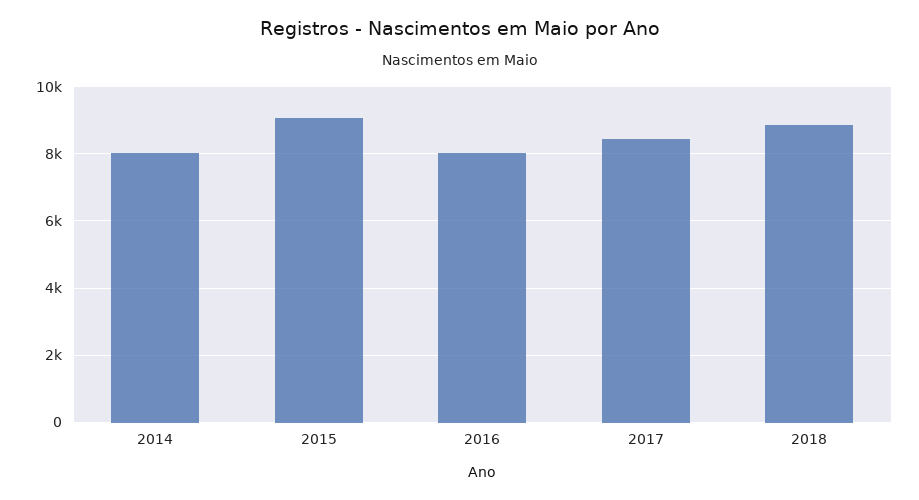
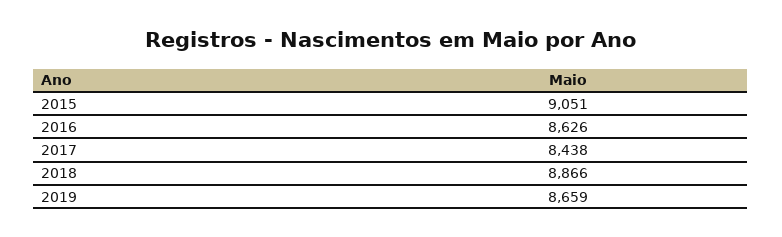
2014: 8000 -> none
2016: 8000 -> 8626
2019: none -> 8659

